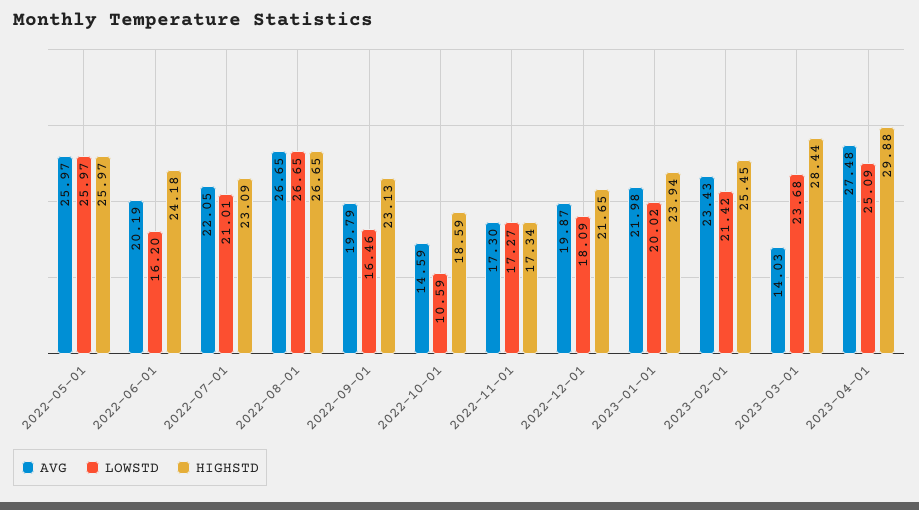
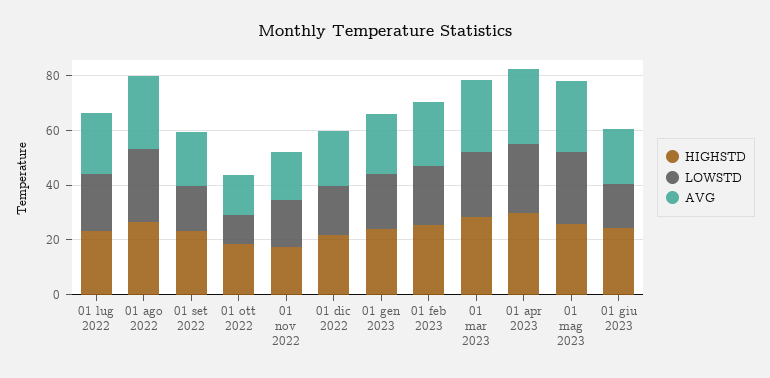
AVG, 2022-05-01: 25.97 -> none
LOWSTD, 2022-05-01: 25.97 -> none
HIGHSTD, 2022-05-01: 25.97 -> none
AVG, 2022-06-01: 20.19 -> none
LOWSTD, 2022-06-01: 16.2 -> none
HIGHSTD, 2022-06-01: 24.18 -> none
AVG, 2023-03-01: 14.03 -> 25
HIGHSTD, 01 mag 2023: none -> 25
LOWSTD, 01 mag 2023: none -> 25
AVG, 01 mag 2023: none -> 25
HIGHSTD, 01 giu 2023: none -> 25
LOWSTD, 01 giu 2023: none -> 15
AVG, 01 giu 2023: none -> 20

